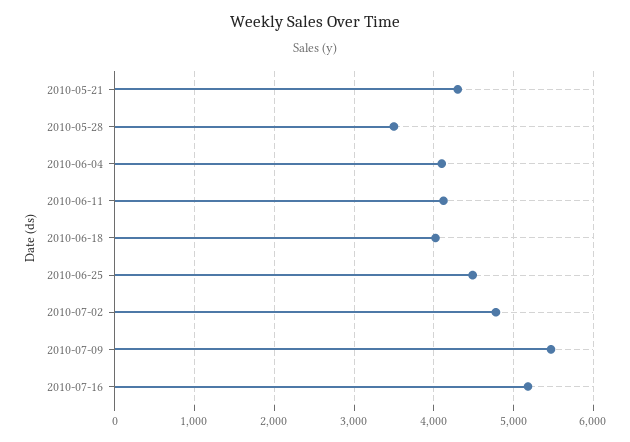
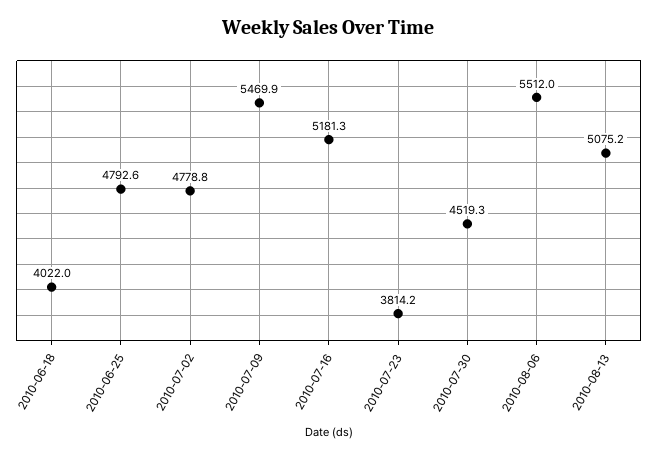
2010-05-21: 4300 -> none
2010-05-28: 3500 -> none
2010-06-04: 4100 -> none
2010-06-11: 4100 -> none
2010-06-25: 4500 -> 4792.6
2010-07-23: none -> 3814.2
2010-07-30: none -> 4519.3
2010-08-06: none -> 5512
2010-08-13: none -> 5075.2

